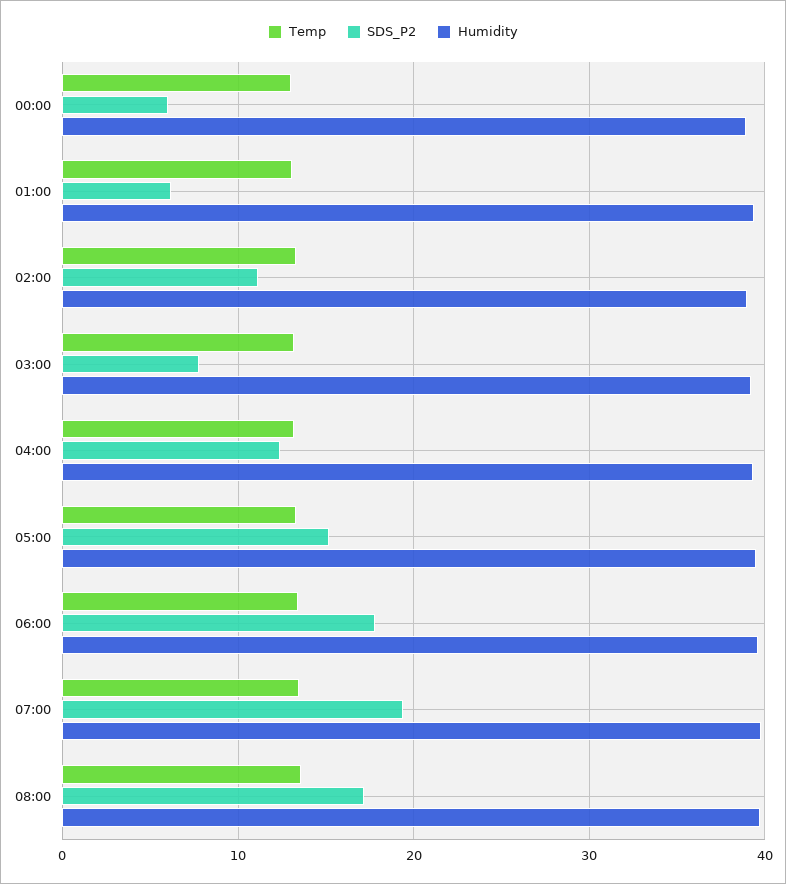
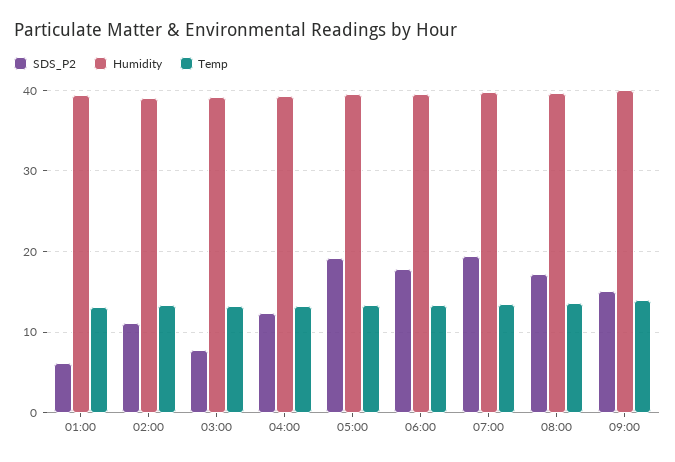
Temp, 00:00: 13 -> none
SDS_P2, 00:00: 6 -> none
Humidity, 00:00: 39 -> none
SDS_P2, 05:00: 15 -> 19
SDS_P2, 09:00: none -> 15
Humidity, 09:00: none -> 40
Temp, 09:00: none -> 14

